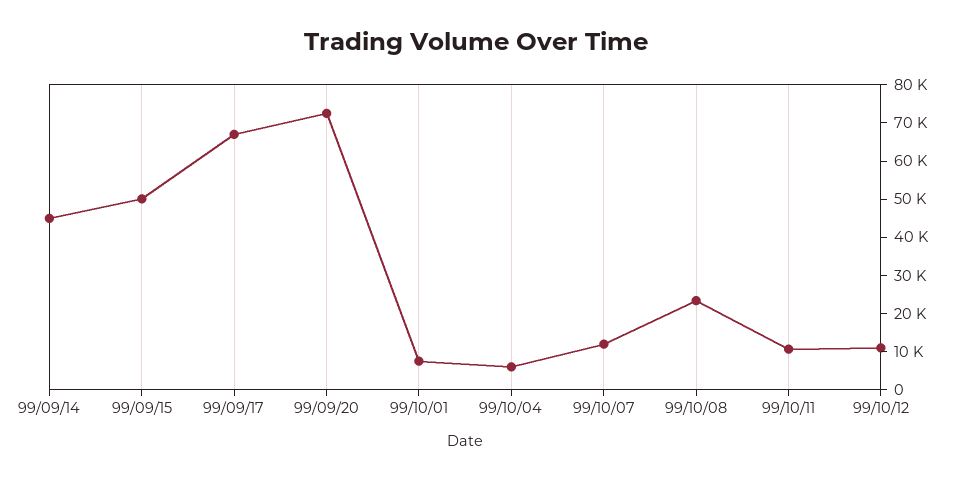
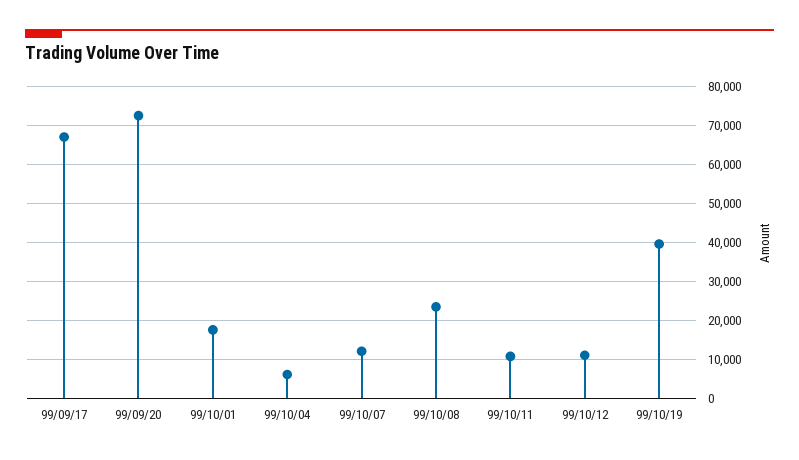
99/09/14: 45000 -> none
99/09/15: 50000 -> none
99/10/01: 7500 -> 18000
99/10/19: none -> 40000

